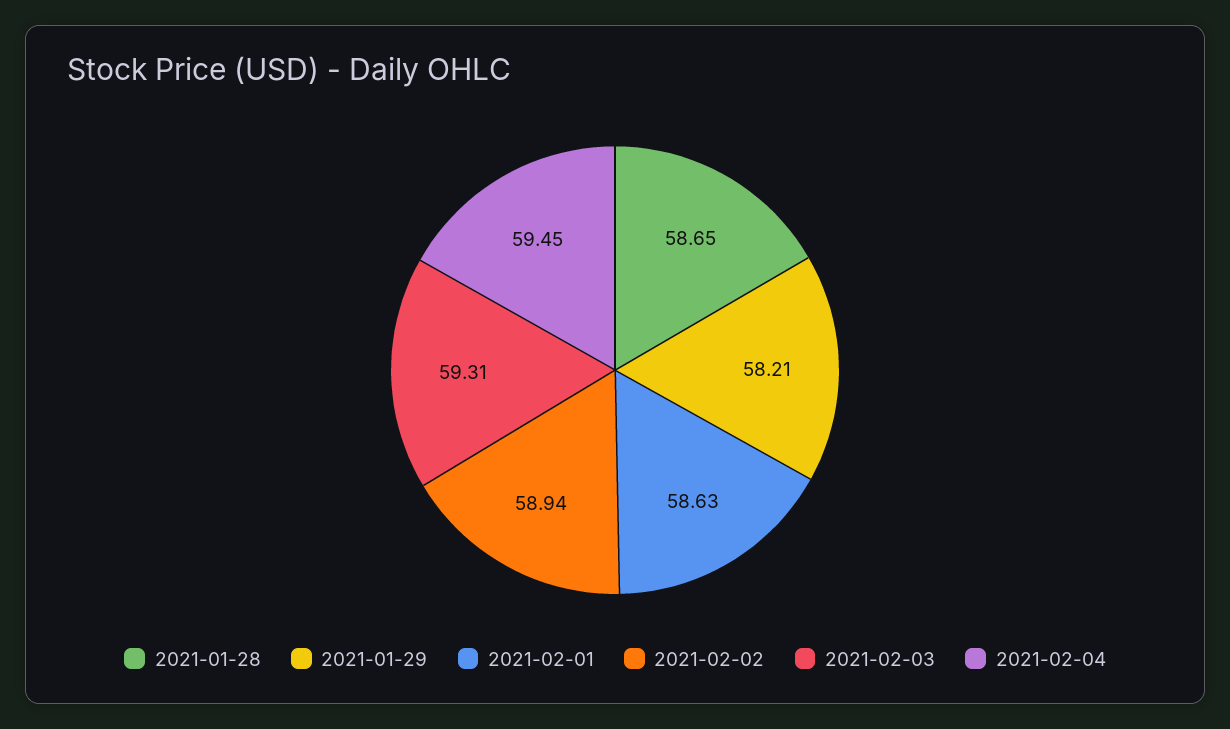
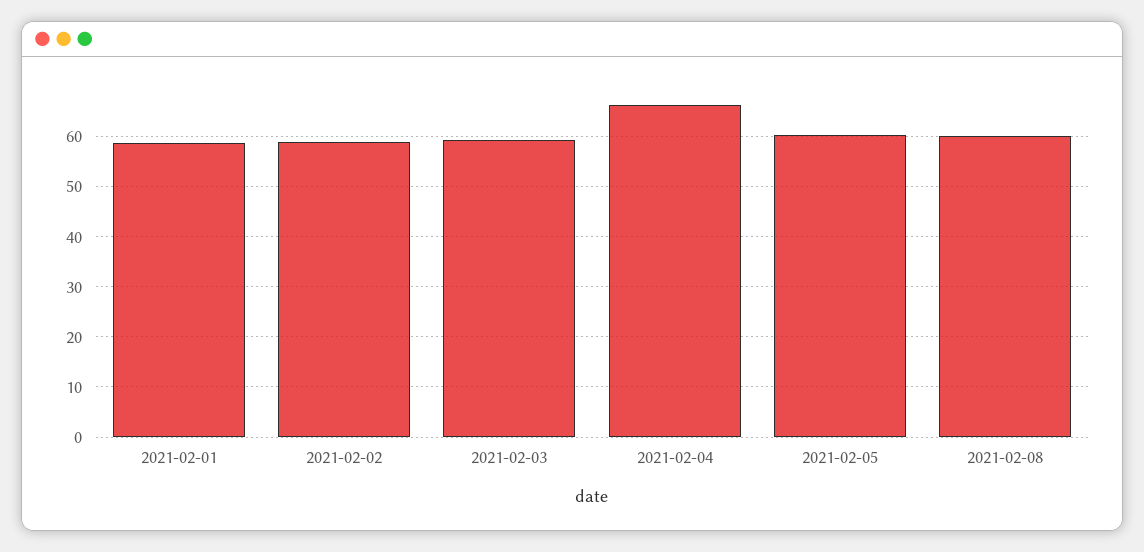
2021-01-28: 58.65 -> none
2021-01-29: 58.21 -> none
2021-02-04: 59.45 -> 66
2021-02-05: none -> 60
2021-02-08: none -> 60

